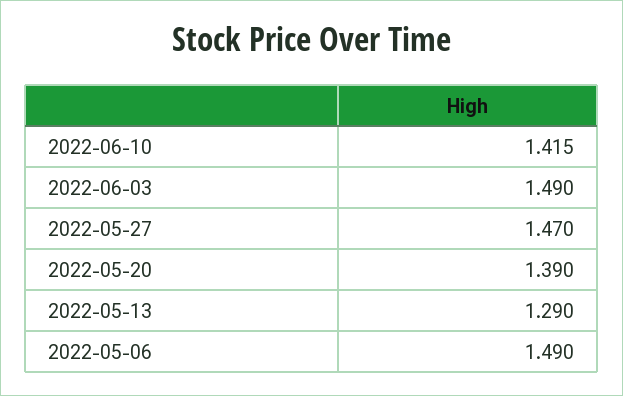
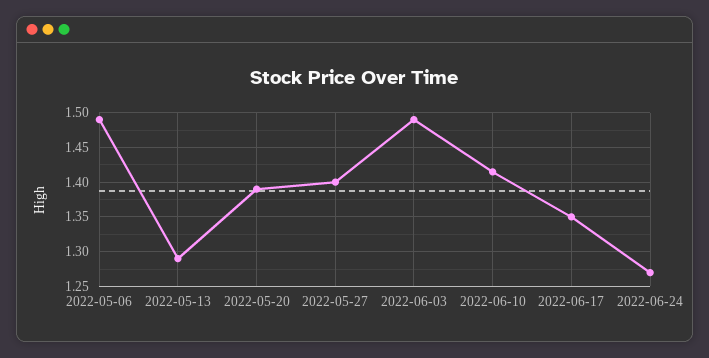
2022-05-27: 1.47 -> 1.4
2022-06-17: none -> 1.35
2022-06-24: none -> 1.27

